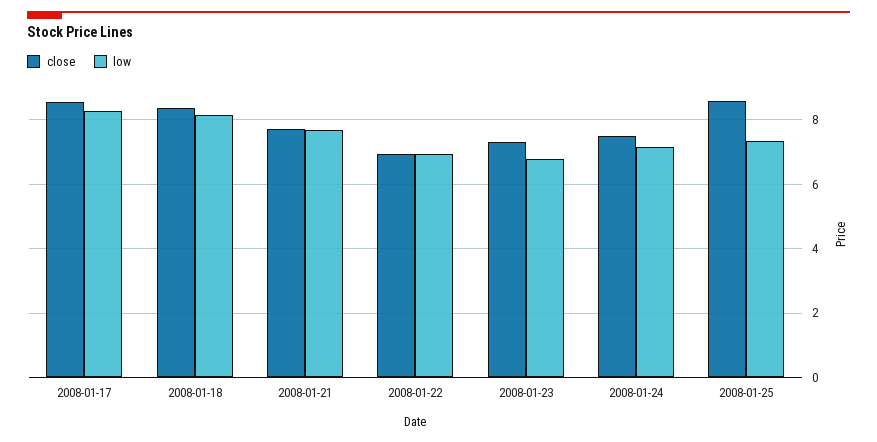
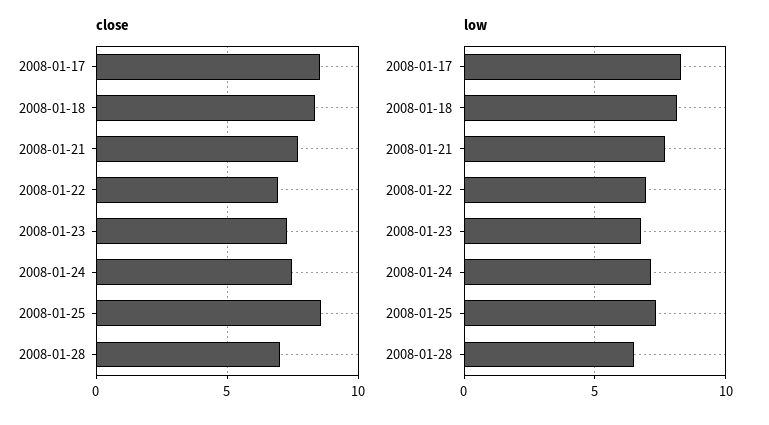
close, 2008-01-28: none -> 7
low, 2008-01-28: none -> 6.5

